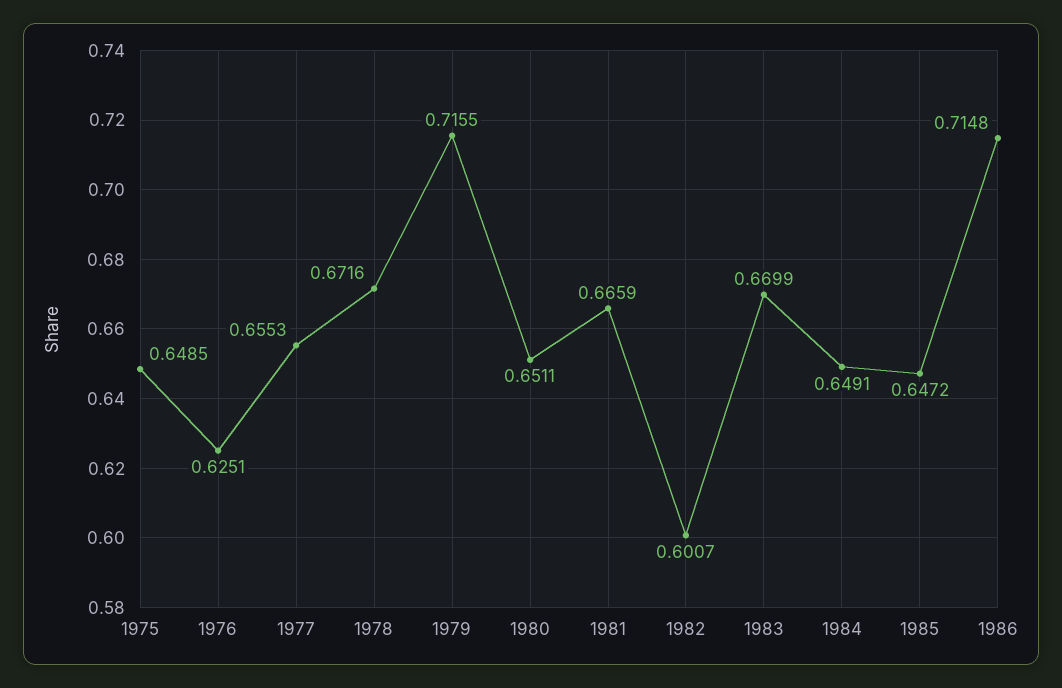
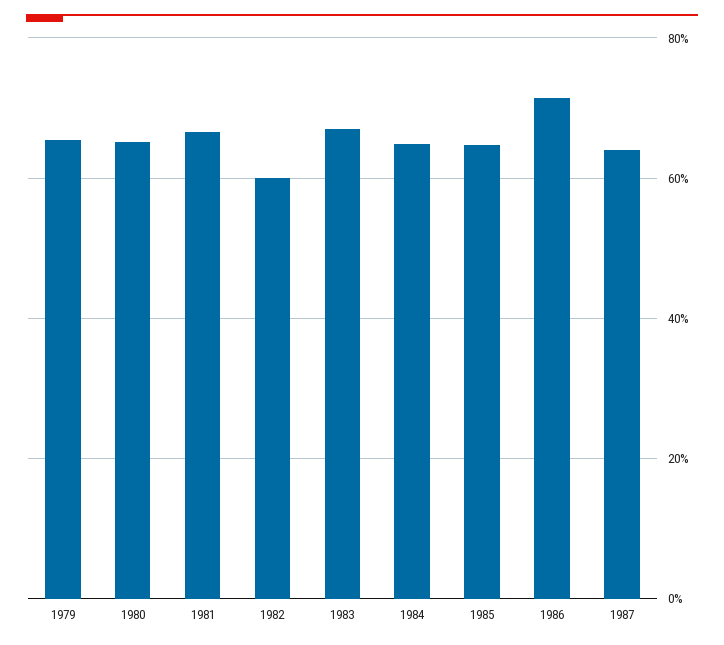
1975: 0.6485 -> none
1976: 0.6251 -> none
1977: 0.6553 -> none
1978: 0.6716 -> none
1979: 0.7155 -> 0.66
1987: none -> 0.64

